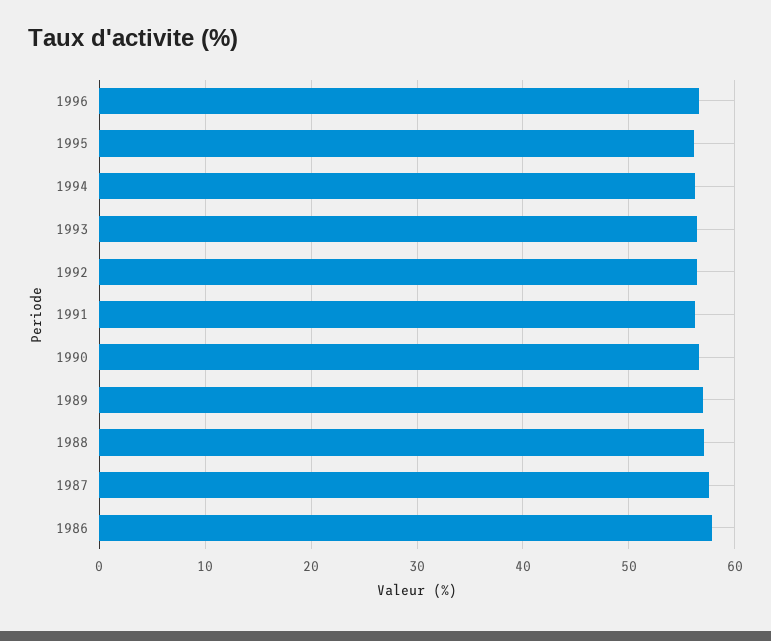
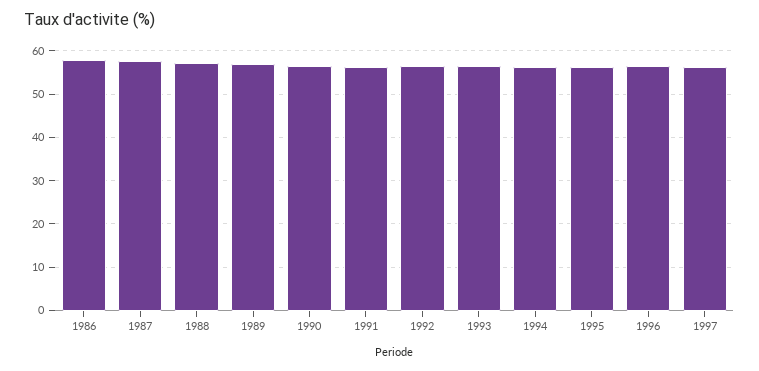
1997: none -> 56

